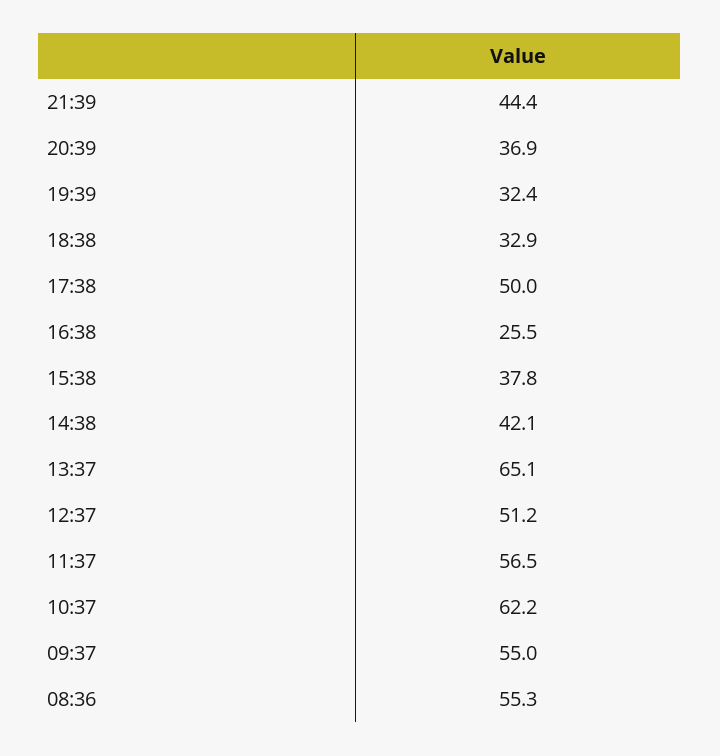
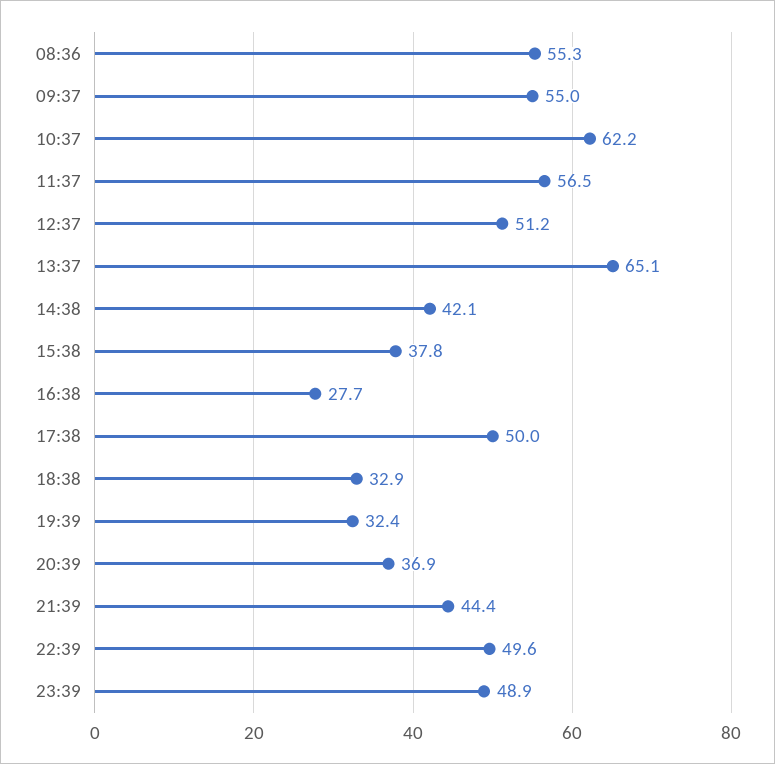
16:38: 25.5 -> 27.7
22:39: none -> 49.6
23:39: none -> 48.9

